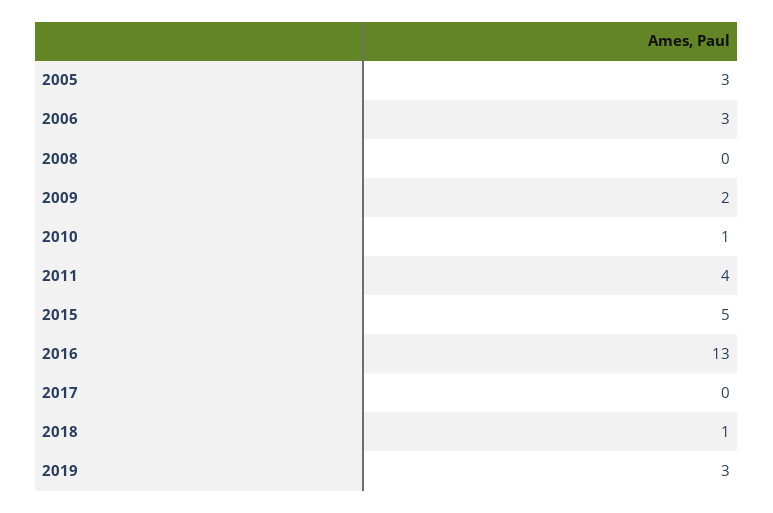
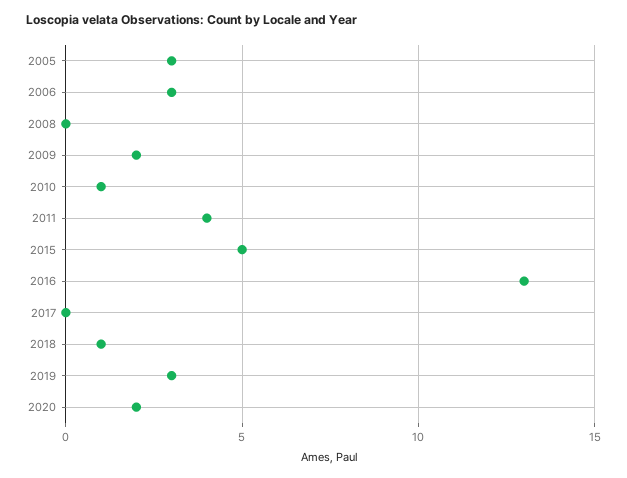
2020: none -> 2

